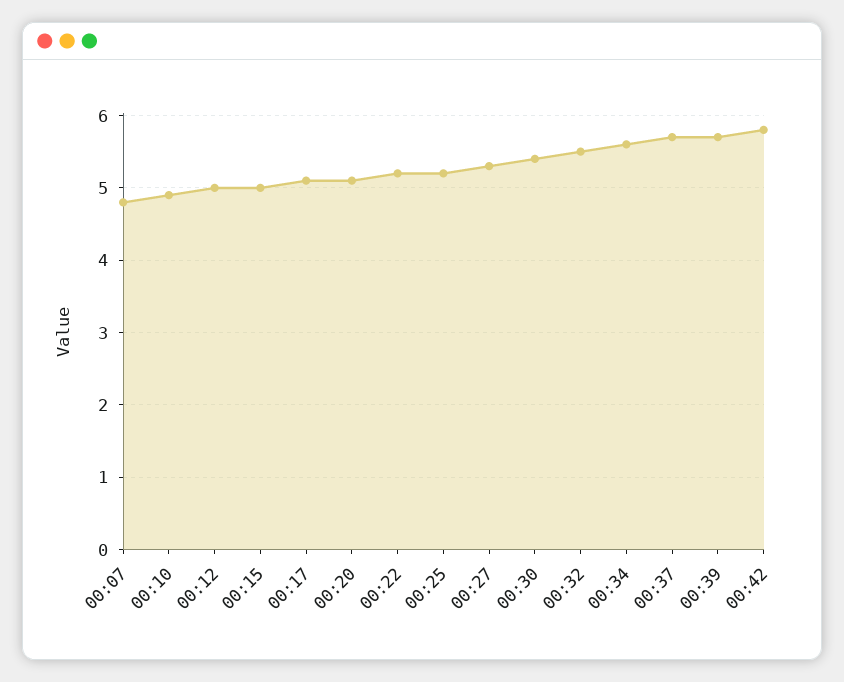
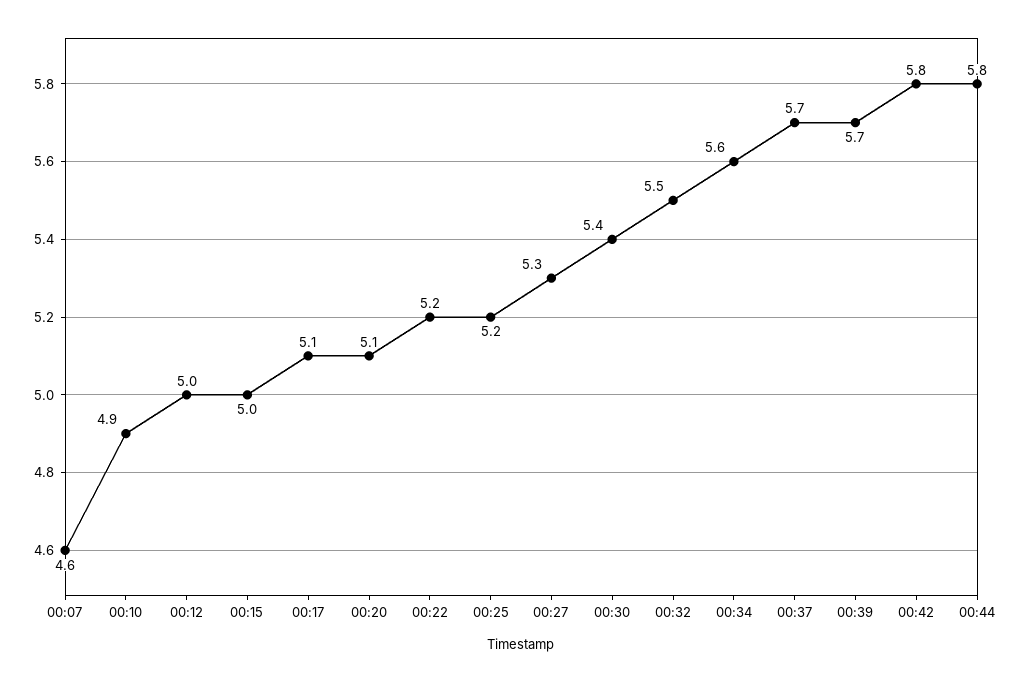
00:07: 4.8 -> 4.6
00:44: none -> 5.8

